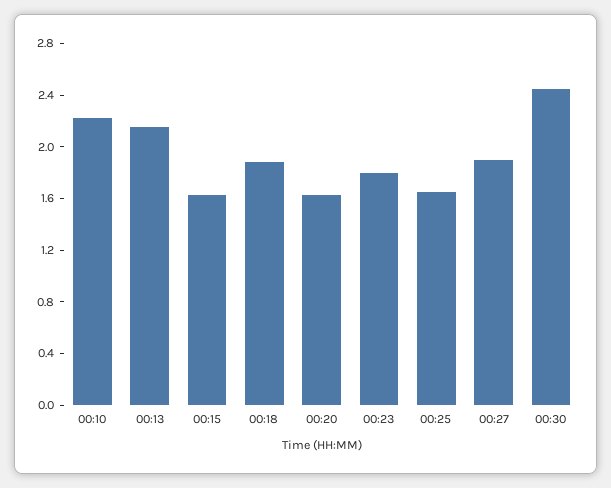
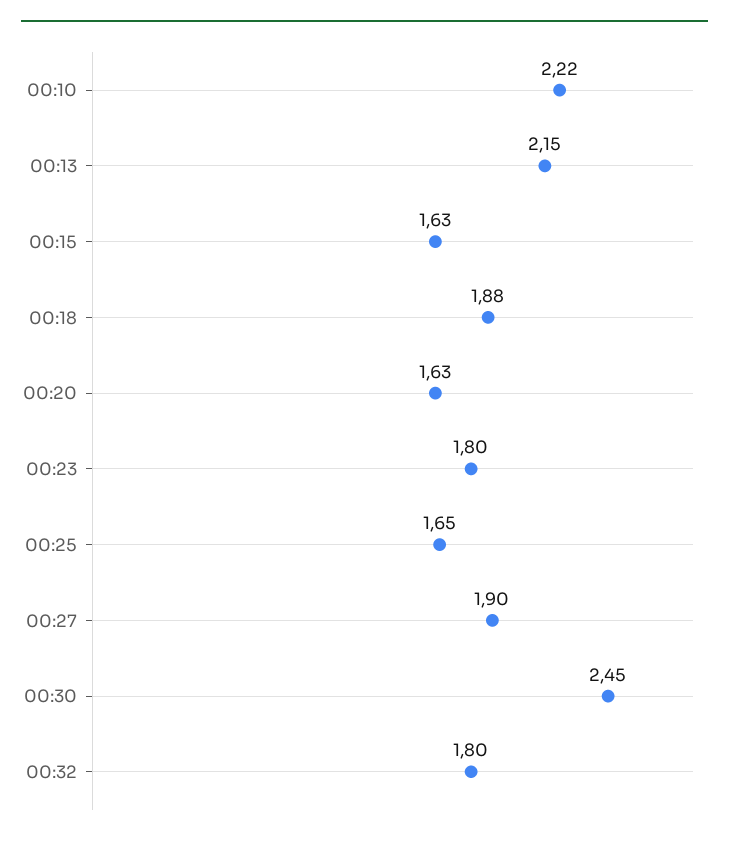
00:32: none -> 1.8

